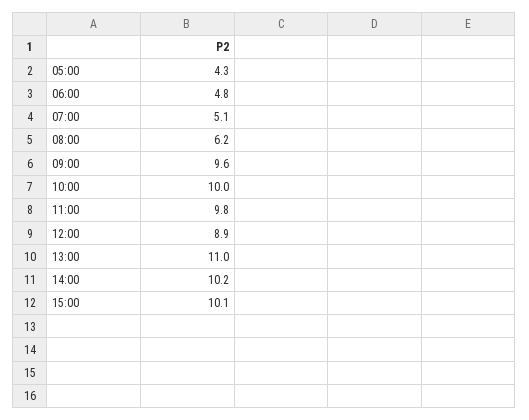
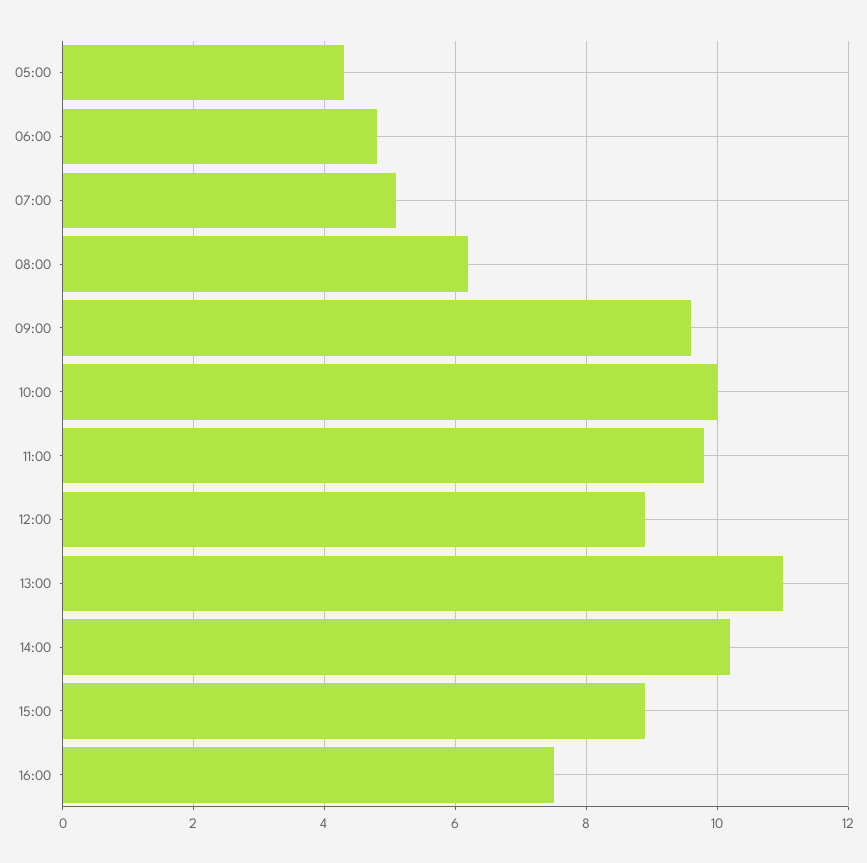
15:00: 10.1 -> 9
16:00: none -> 7.5

